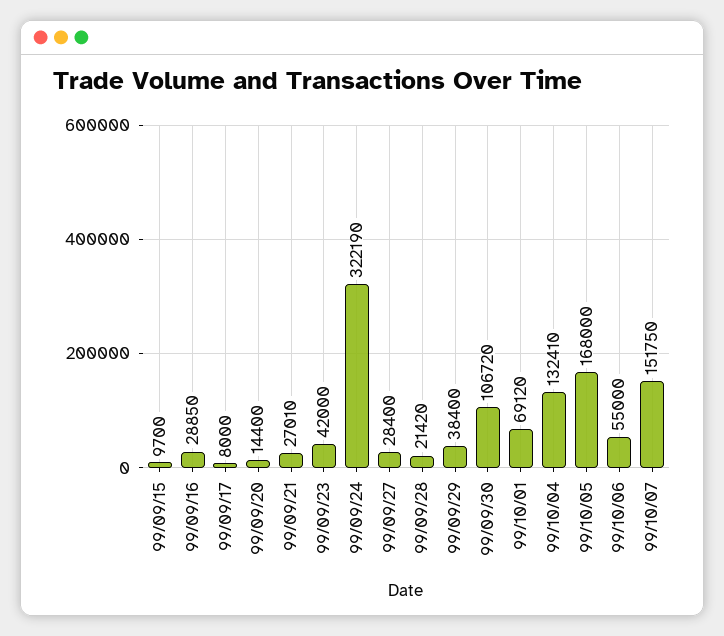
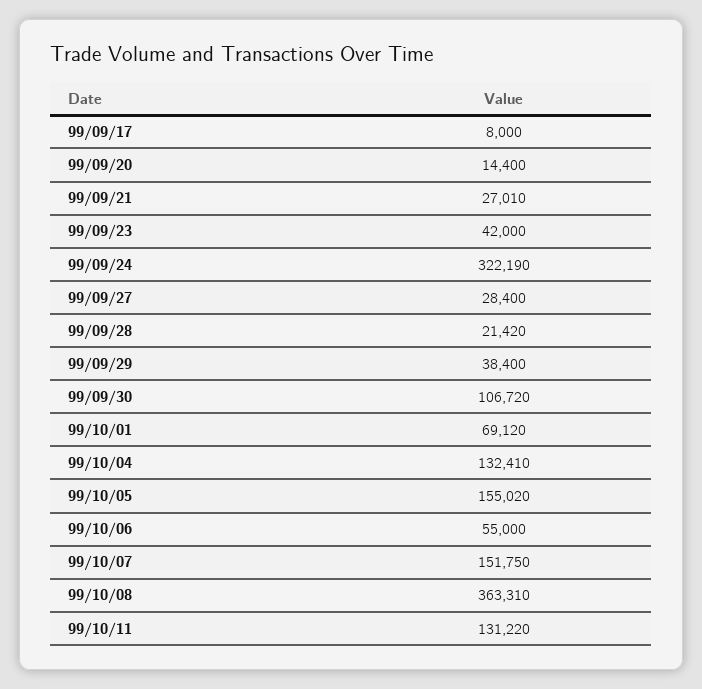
99/09/15: 9700 -> none
99/09/16: 28850 -> none
99/10/05: 168000 -> 155020
99/10/08: none -> 363310
99/10/11: none -> 131220

